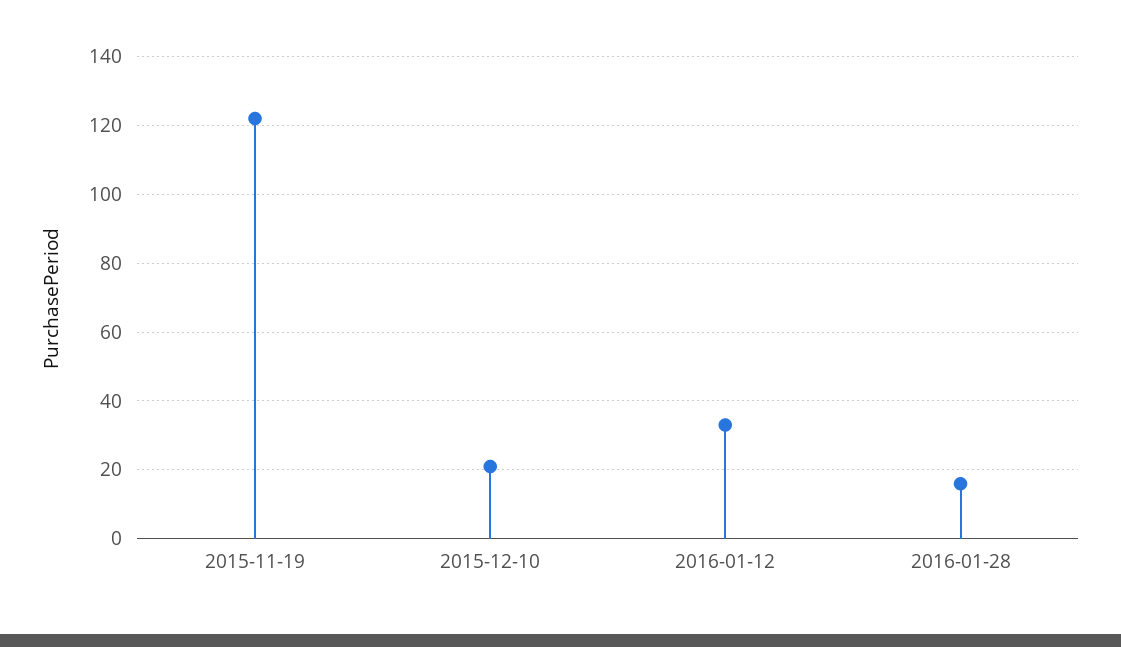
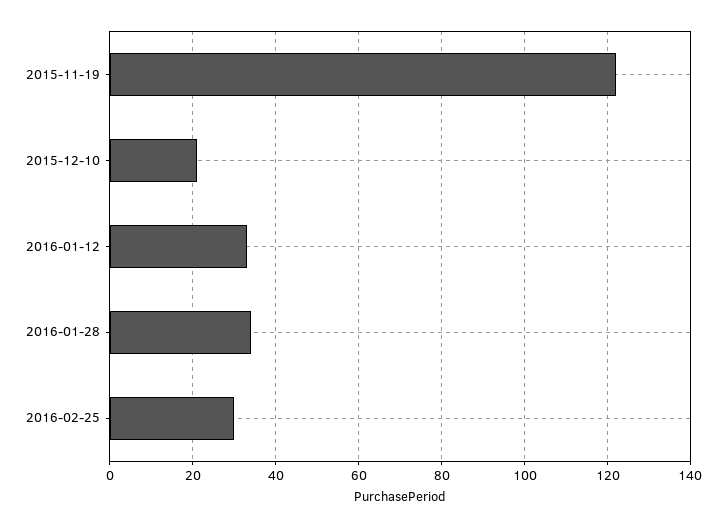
2016-01-28: 15 -> 35
2016-02-25: none -> 30

